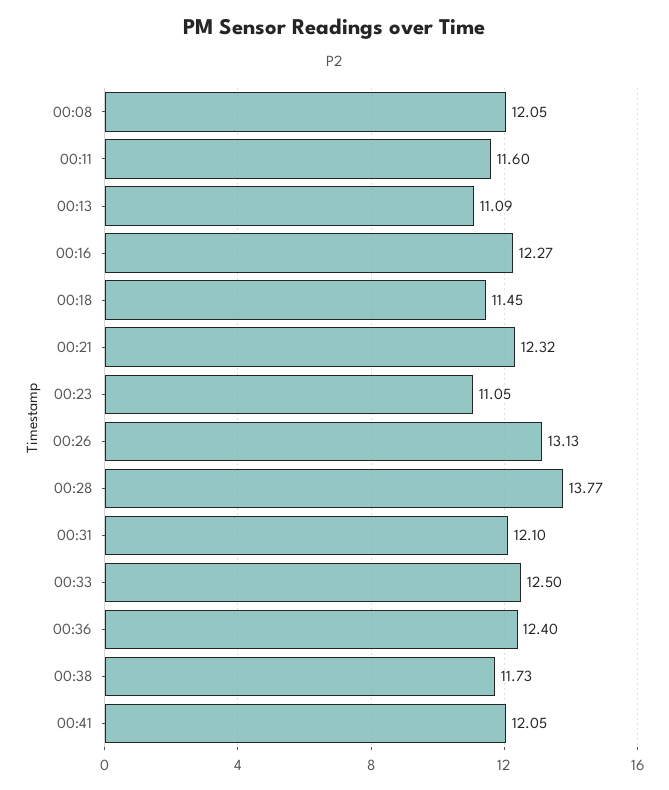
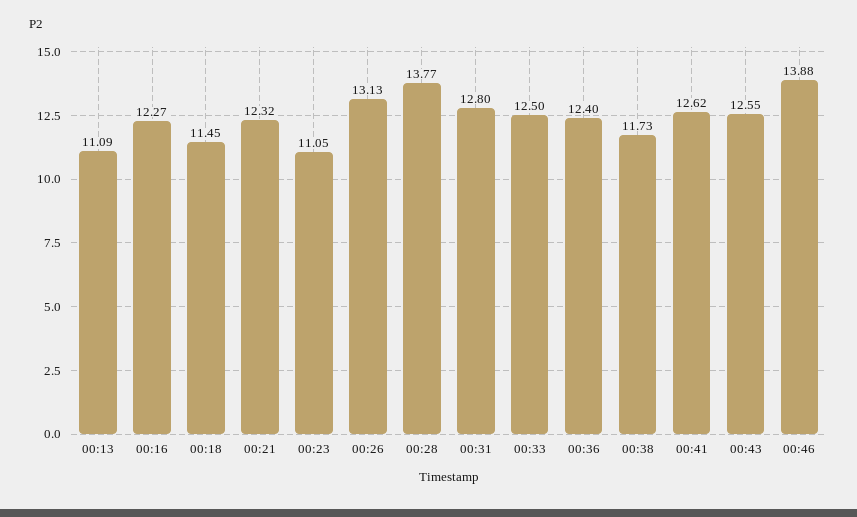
00:08: 12.05 -> none
00:11: 11.6 -> none
00:31: 12.1 -> 12.8
00:41: 12.05 -> 12.62
00:43: none -> 12.55
00:46: none -> 13.88

